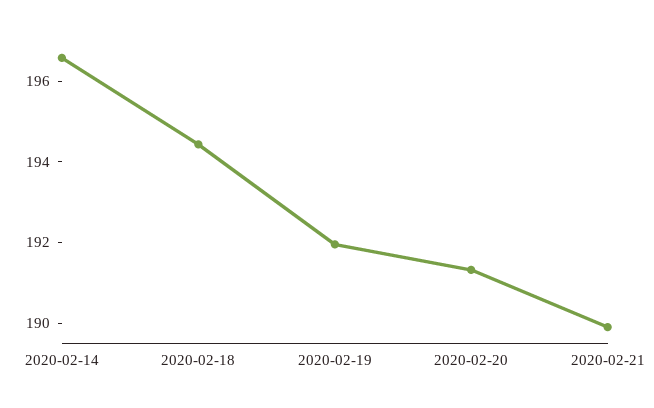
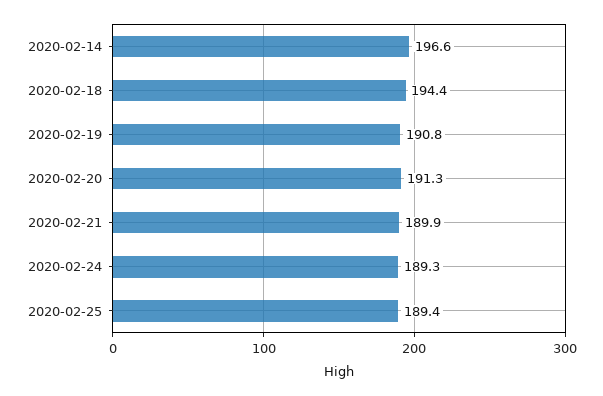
2020-02-19: 192 -> 190.8
2020-02-24: none -> 189.3
2020-02-25: none -> 189.4

